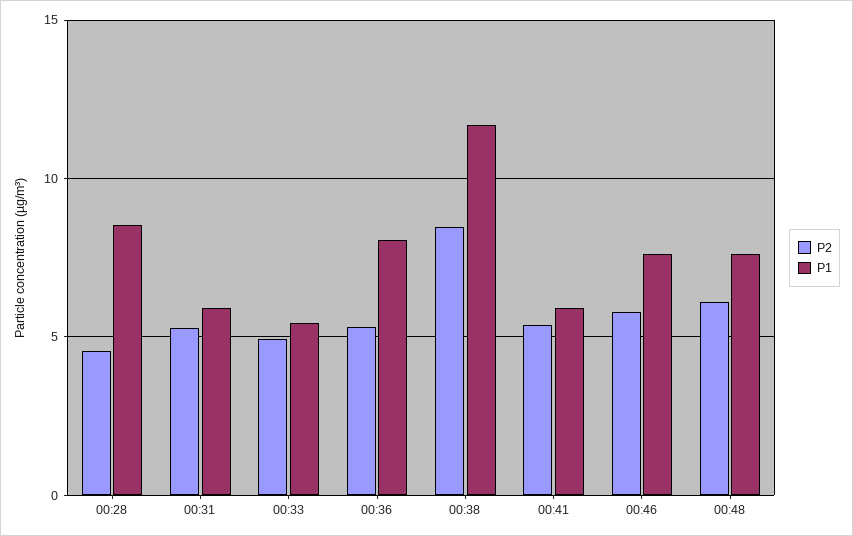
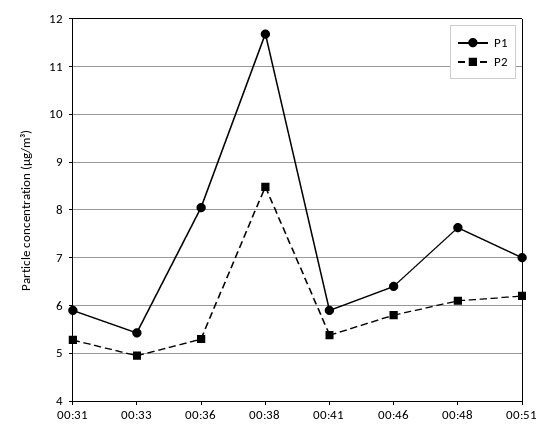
P2, 00:28: 4.5 -> none
P1, 00:28: 8.5 -> none
P1, 00:46: 7.5 -> 6.4
P1, 00:51: none -> 7
P2, 00:51: none -> 6.2

